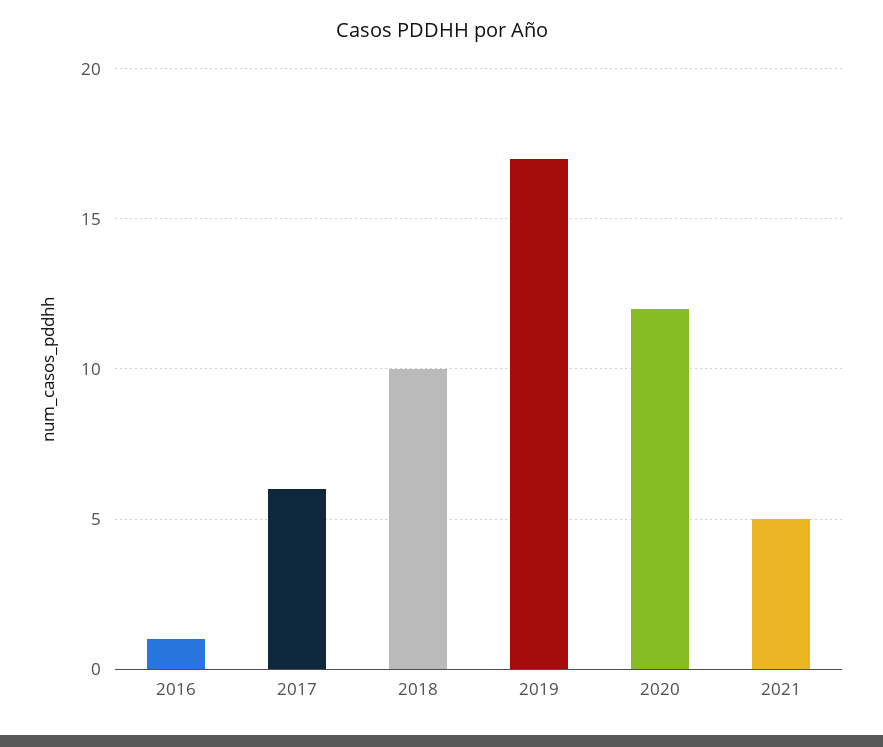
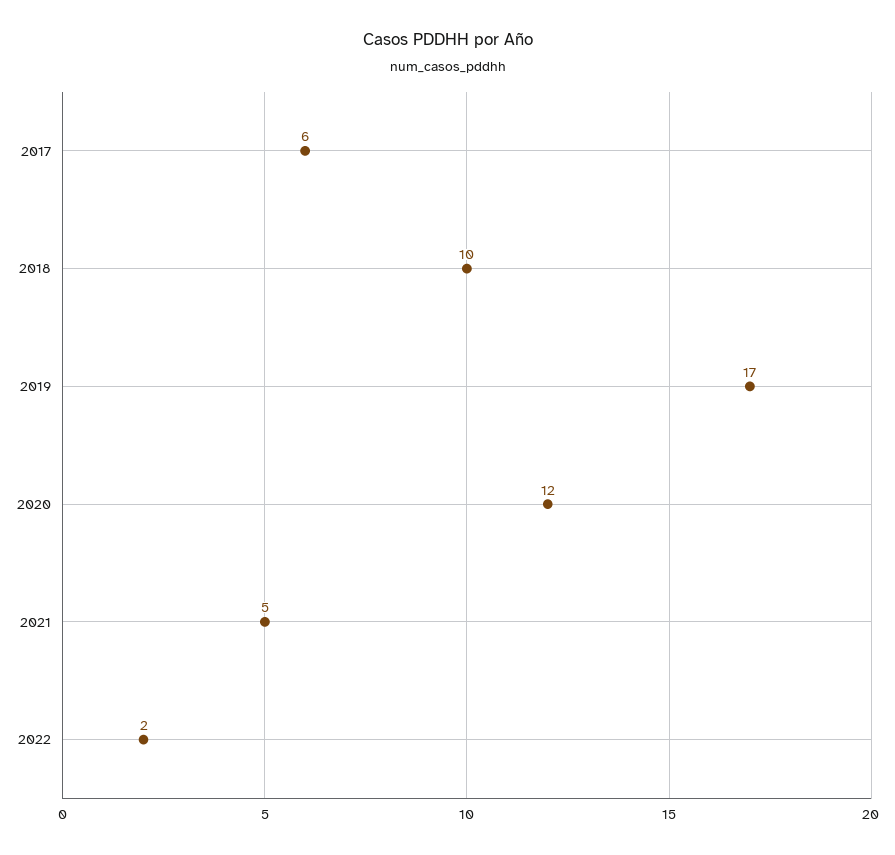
2016: 1 -> none
2022: none -> 2

